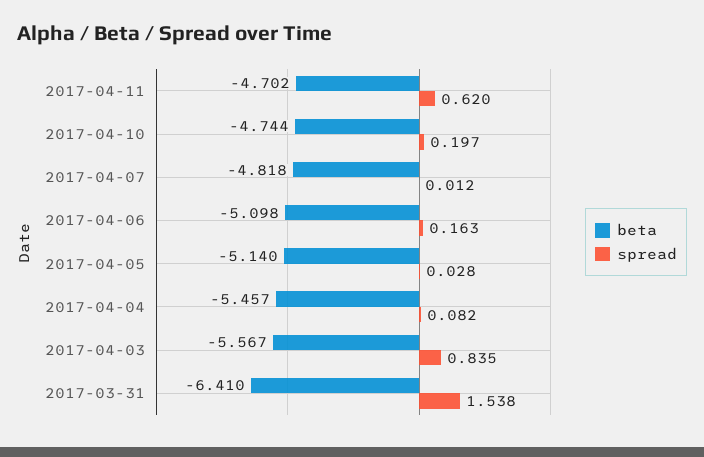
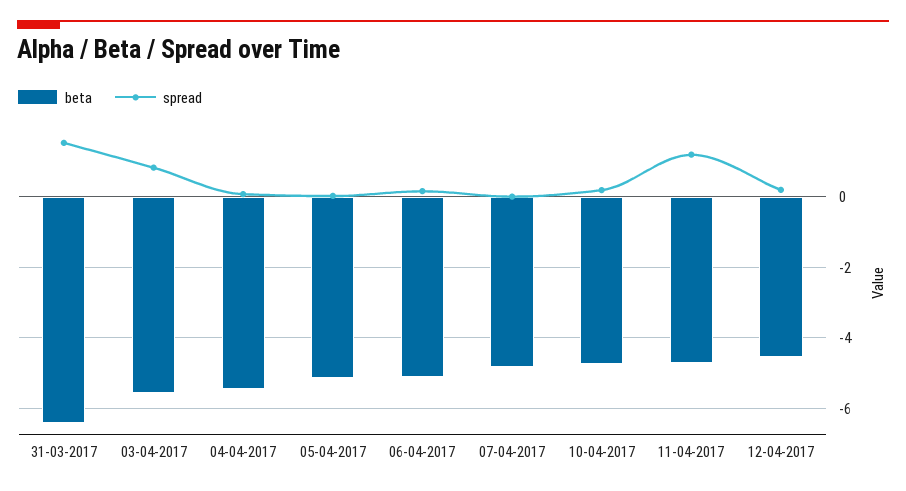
spread, 2017-04-11: 0.62 -> 1.2
beta, 12-04-2017: none -> -4.6
spread, 12-04-2017: none -> 0.2

